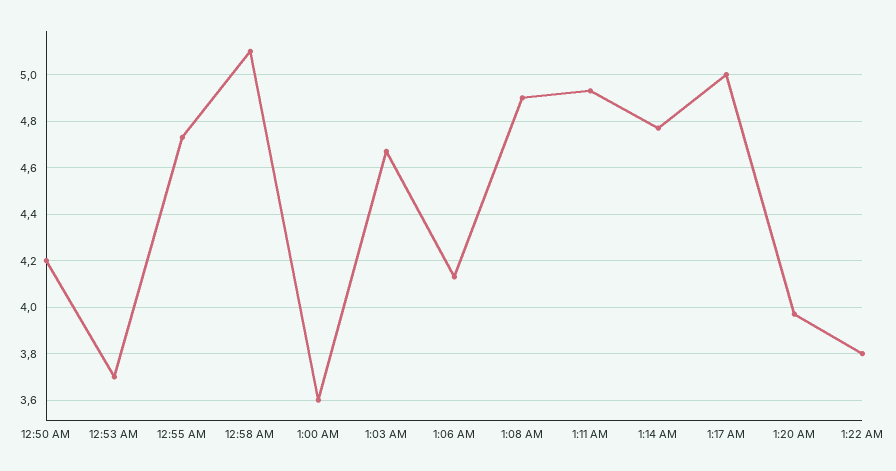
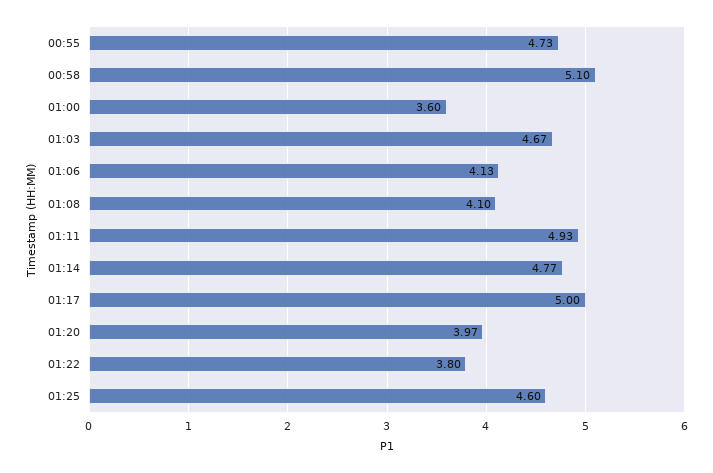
12:50 AM: 4.2 -> none
12:53 AM: 3.7 -> none
1:08 AM: 4.9 -> 4.1
01:25: none -> 4.6

